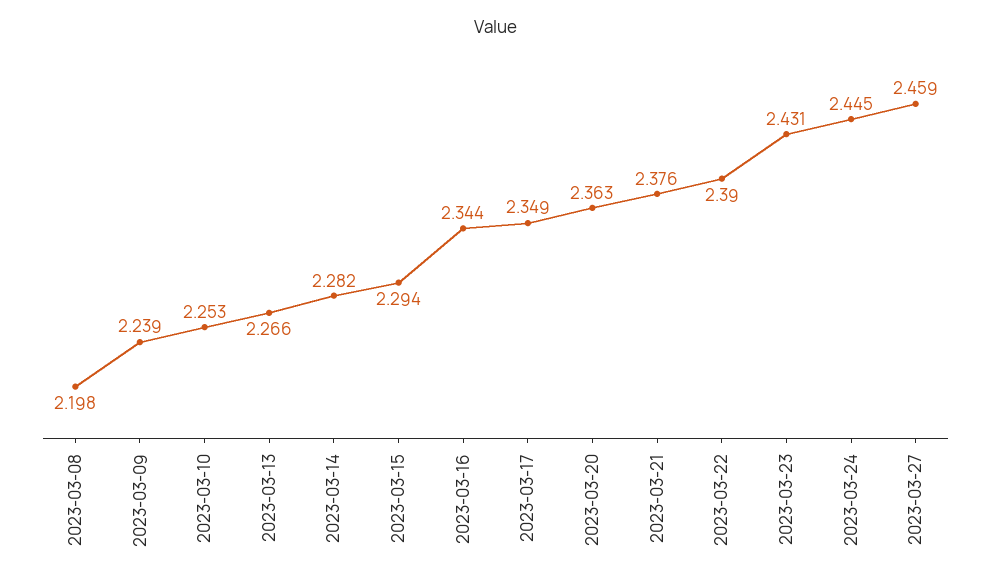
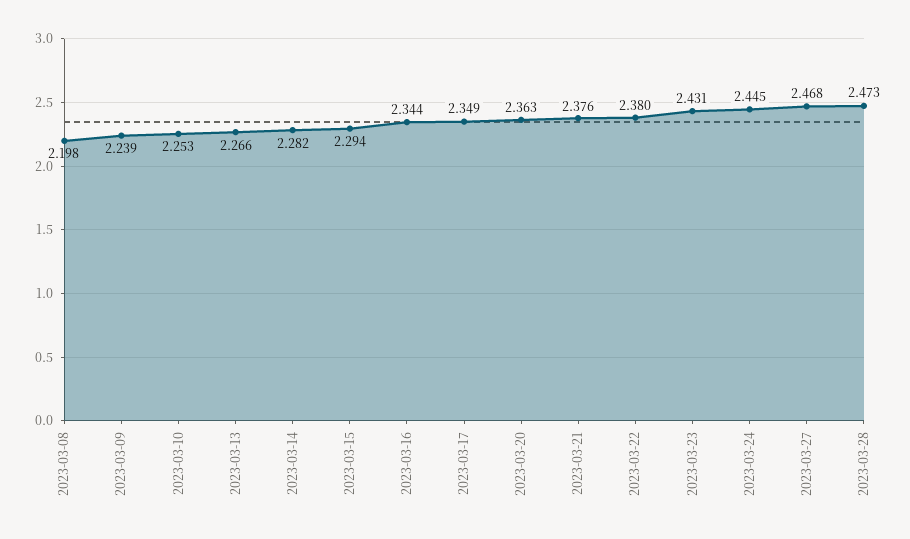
2023-03-22: 2.39 -> 2.38
2023-03-27: 2.459 -> 2.468
2023-03-28: none -> 2.473

